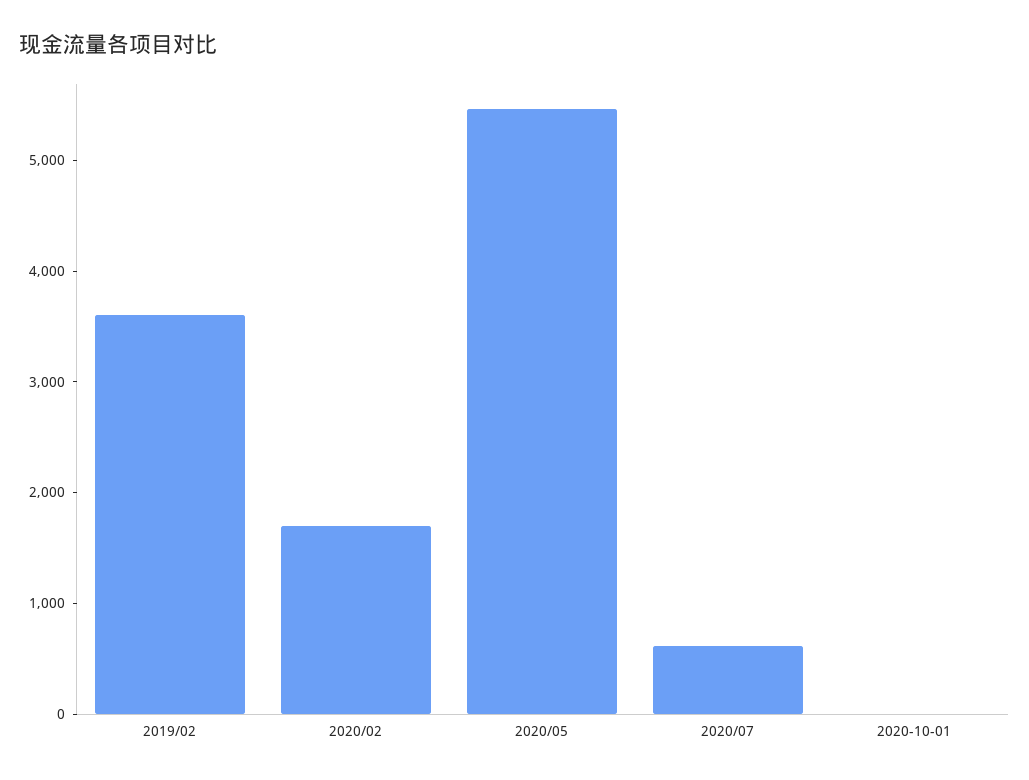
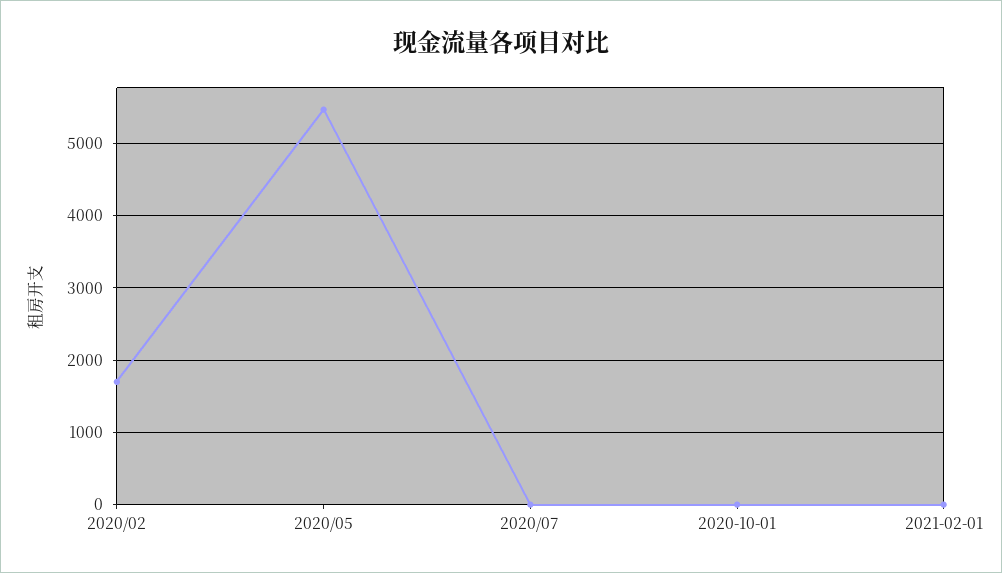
2019/02: 3600 -> none
2020/07: 600 -> 0
2021-02-01: none -> 0

